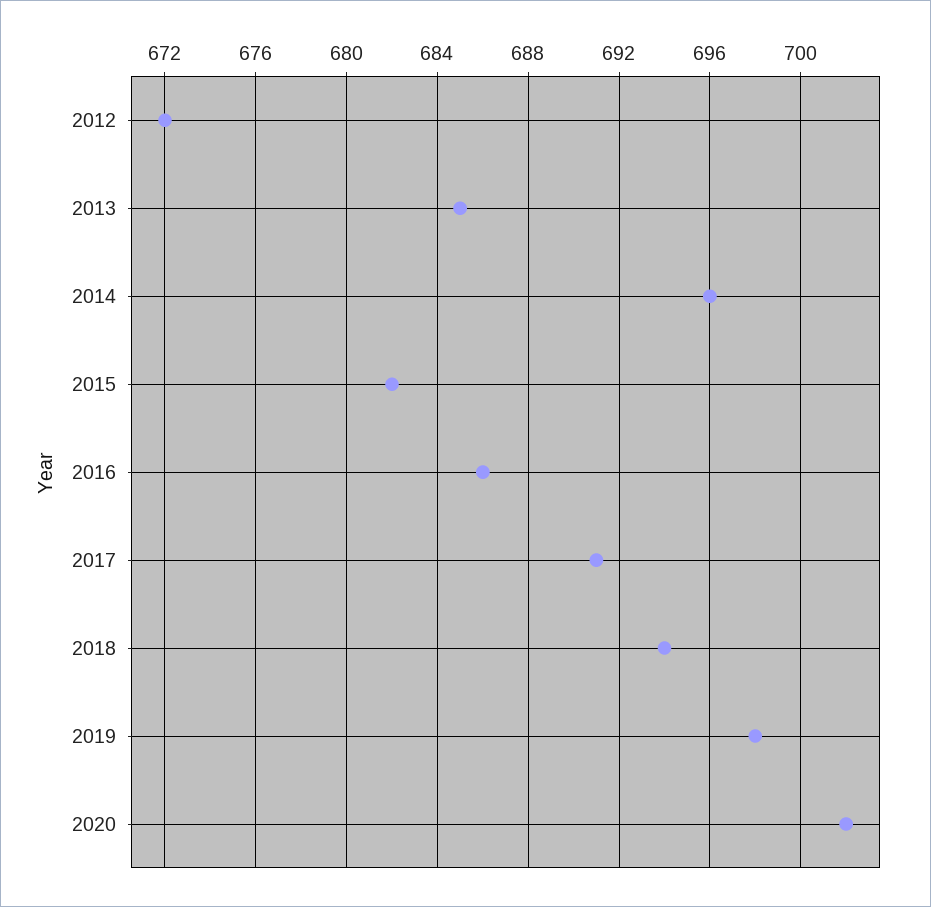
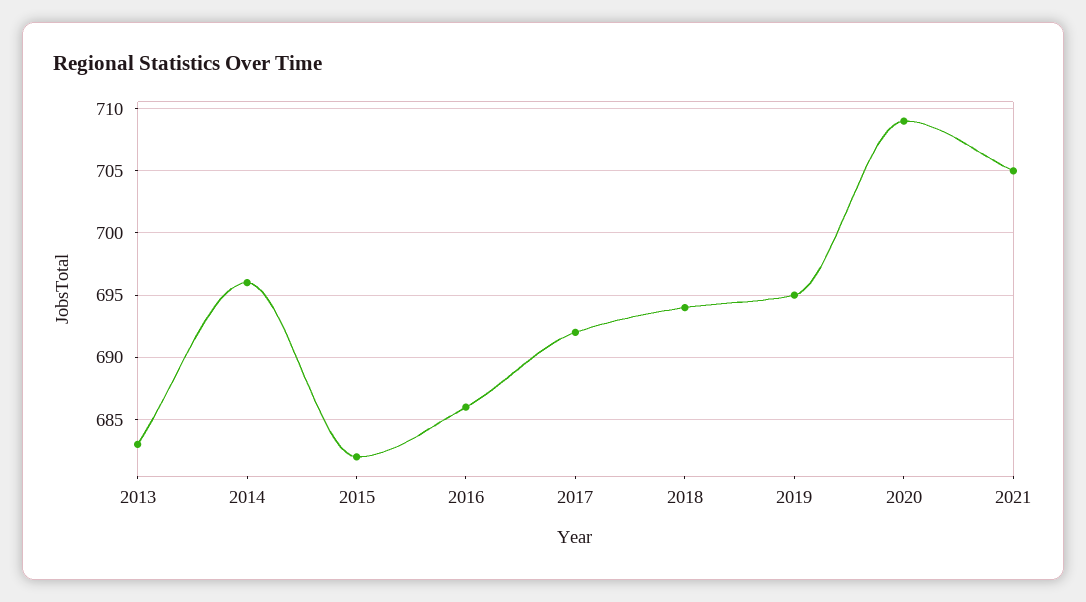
2012: 672 -> none
2013: 685 -> 683
2017: 691 -> 692
2019: 698 -> 695
2020: 702 -> 709
2021: none -> 705

